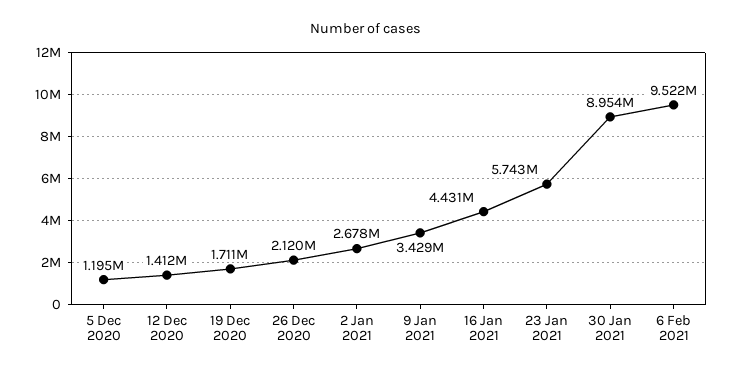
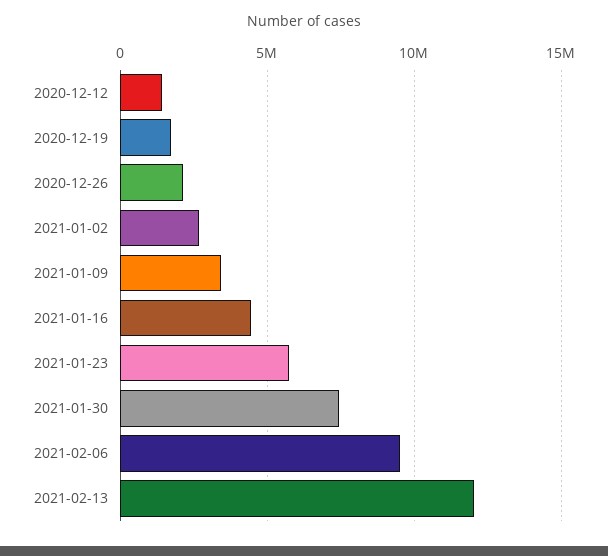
5 Dec 2020: 1195000 -> none
30 Jan 2021: 8954000 -> 7500000
2021-02-13: none -> 12000000

